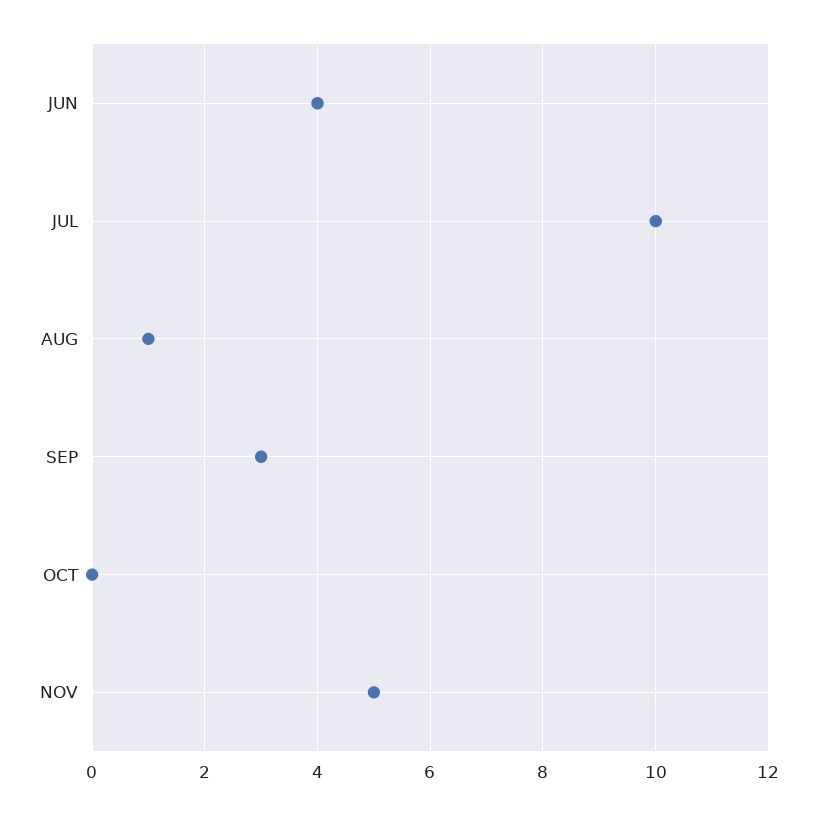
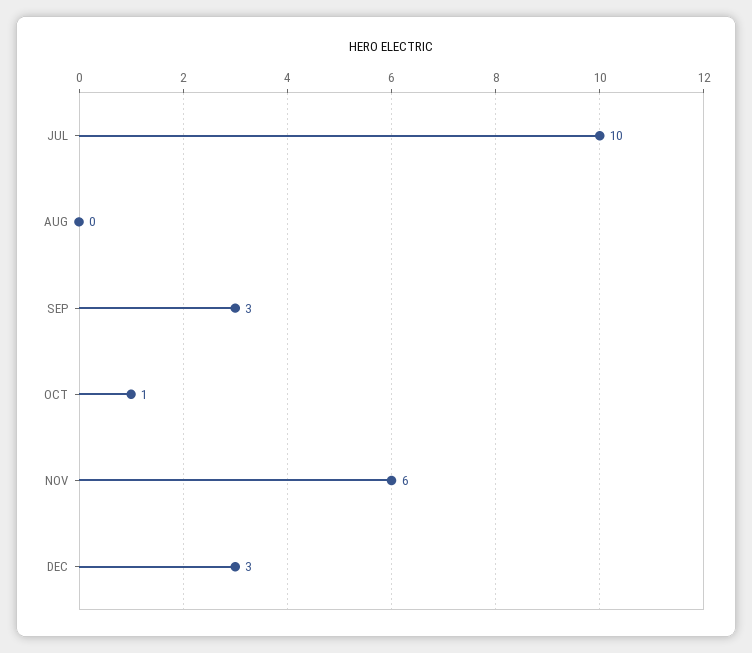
JUN: 4 -> none
AUG: 1 -> 0
OCT: 0 -> 1
NOV: 5 -> 6
DEC: none -> 3

